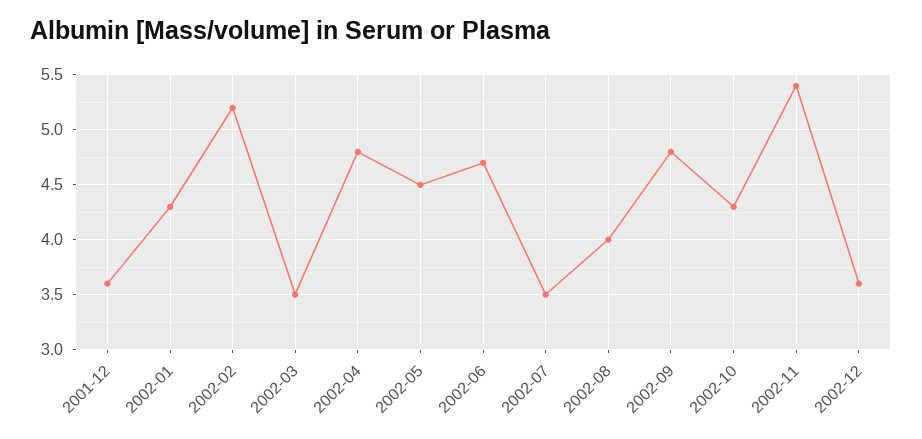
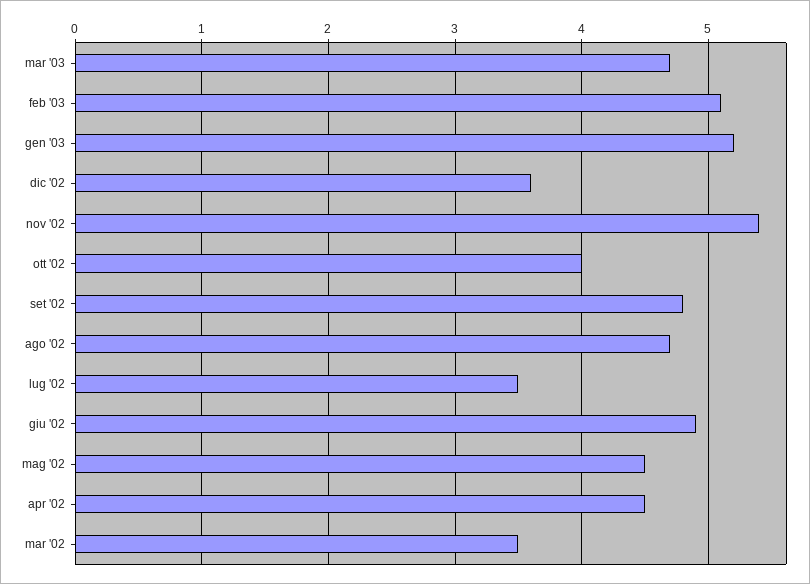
2001-12: 3.6 -> none
2002-01: 4.3 -> none
2002-02: 5.2 -> none
2002-04: 4.8 -> 4.5
2002-06: 4.7 -> 4.9
2002-08: 4 -> 4.7
2002-10: 4.3 -> 4
mar '03: none -> 4.7
feb '03: none -> 5.1
gen '03: none -> 5.2

